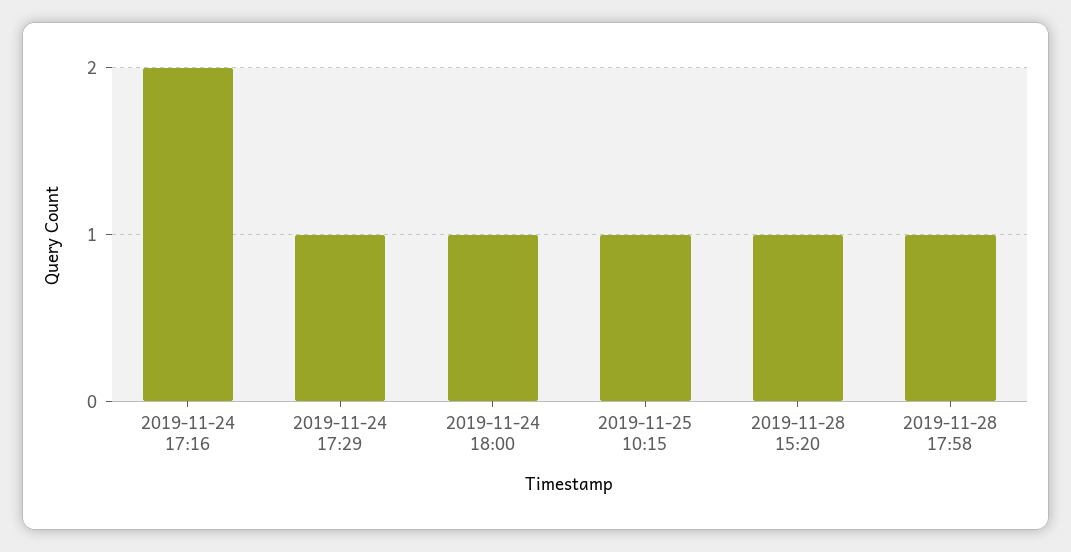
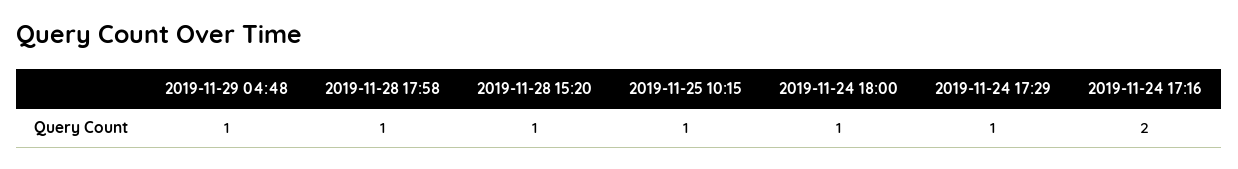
2019-11-29 04:48: none -> 1

